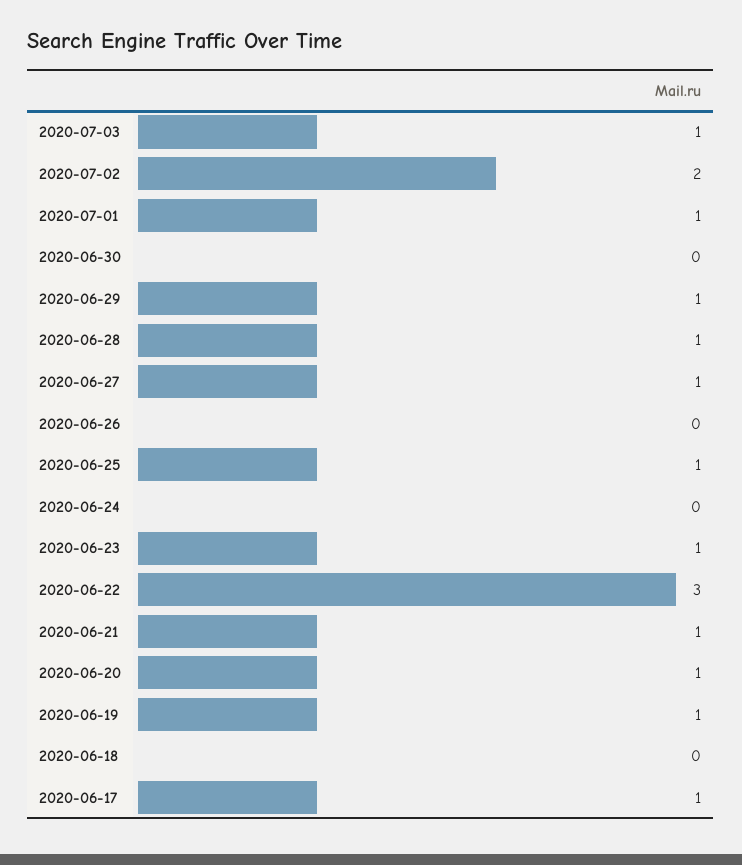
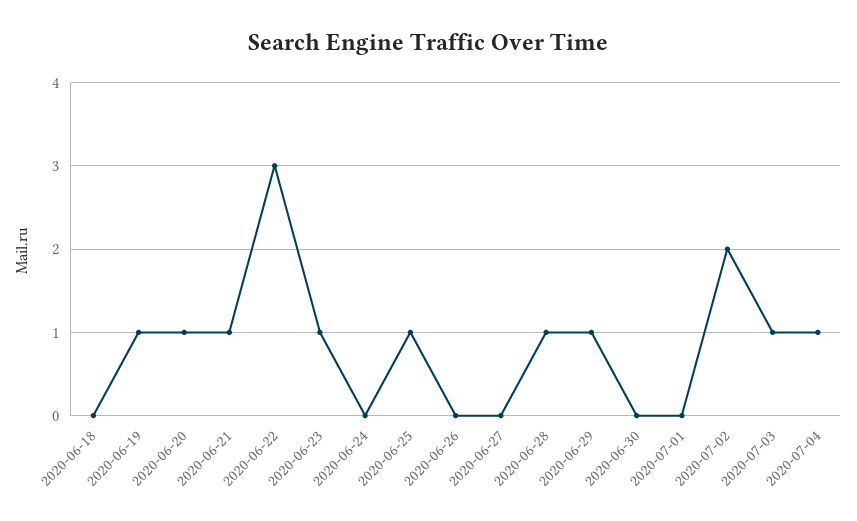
2020-07-01: 1 -> 0
2020-06-27: 1 -> 0
2020-06-17: 1 -> none
2020-07-04: none -> 1

